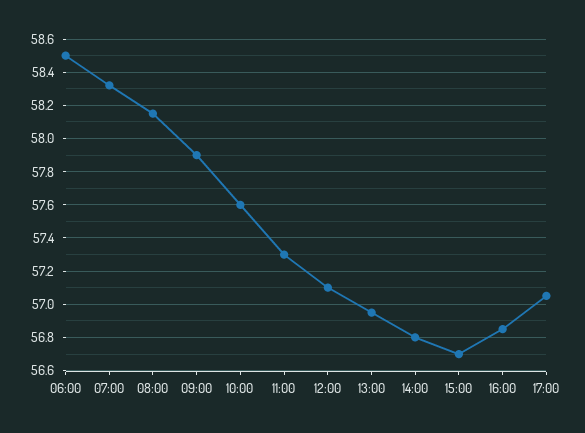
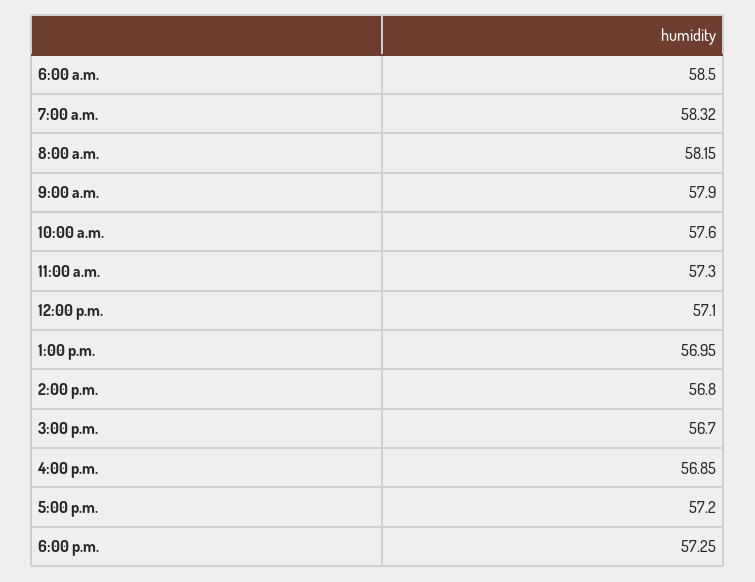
17:00: 57.05 -> 57.2
6:00 p.m.: none -> 57.25

